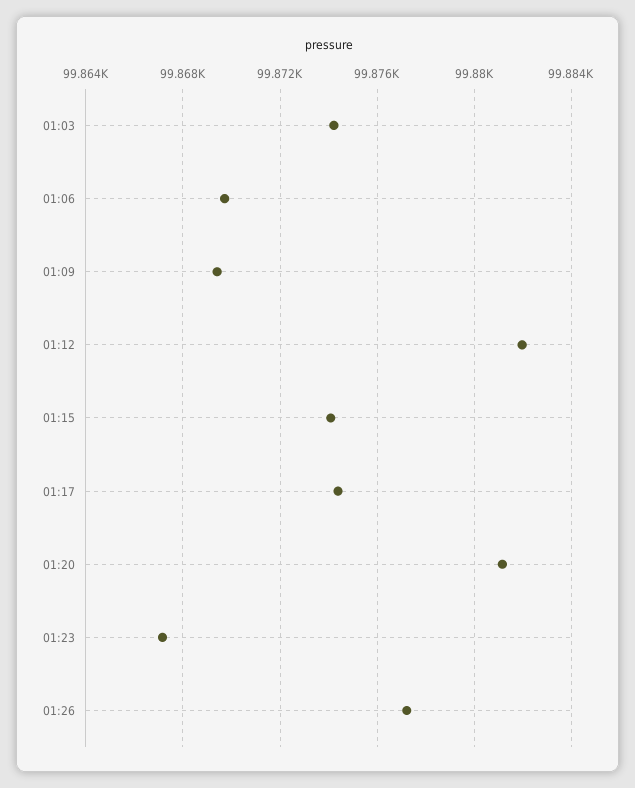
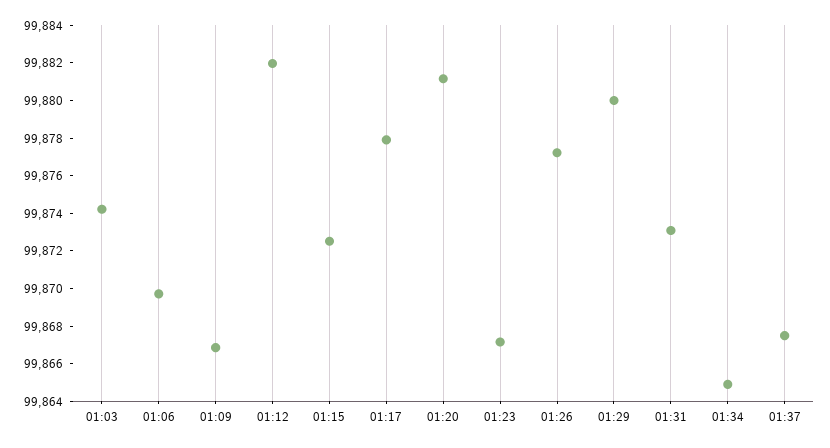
01:09: 99869.5 -> 99867
01:15: 99874 -> 99872.5
01:17: 99874.5 -> 99878
01:29: none -> 99880
01:31: none -> 99873
01:34: none -> 99865
01:37: none -> 99867.5

